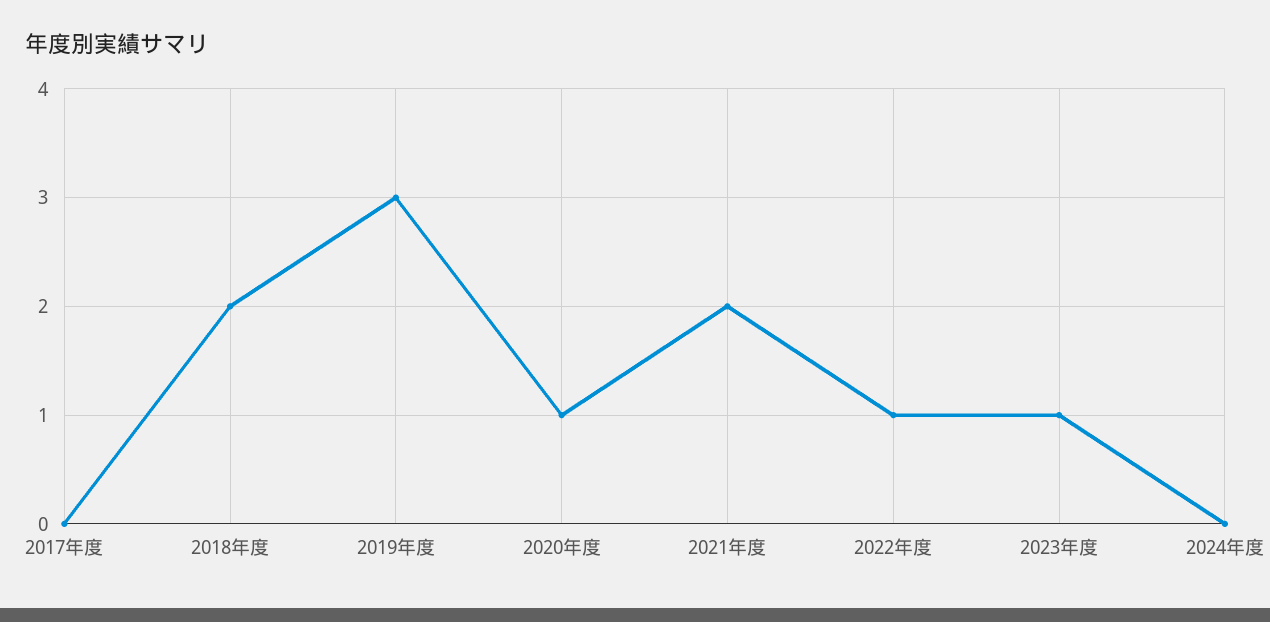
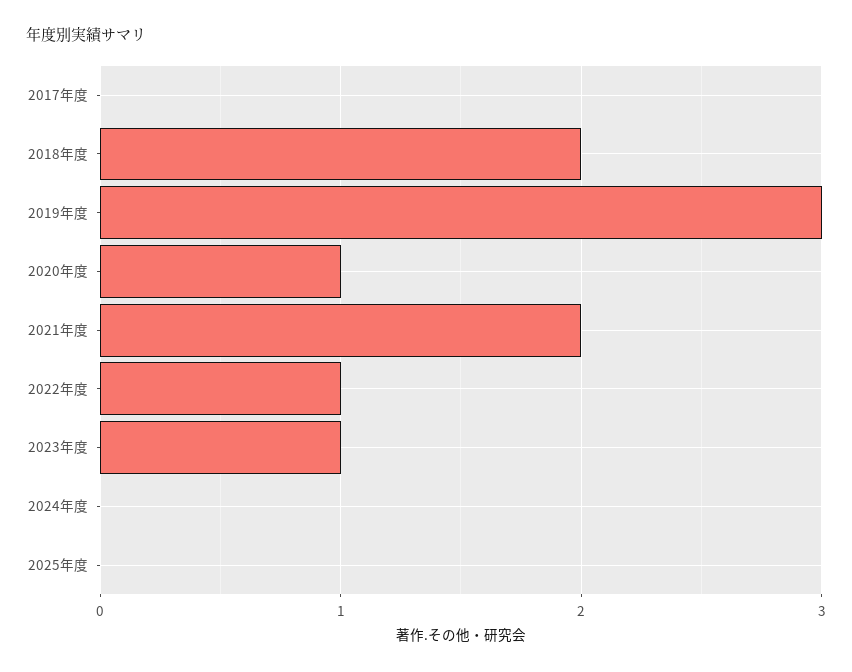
2025年度: none -> 0

